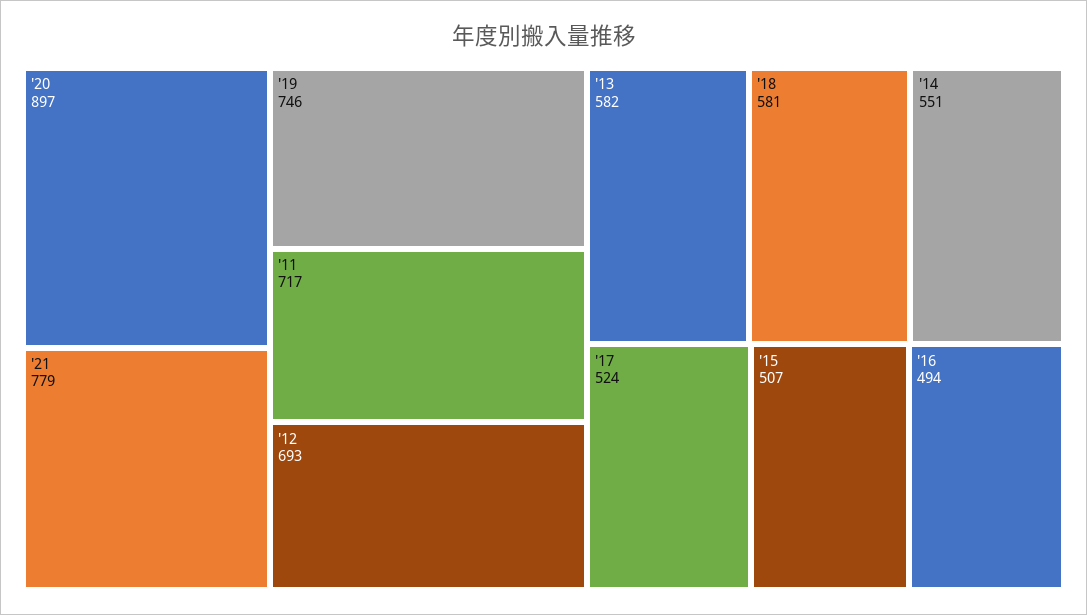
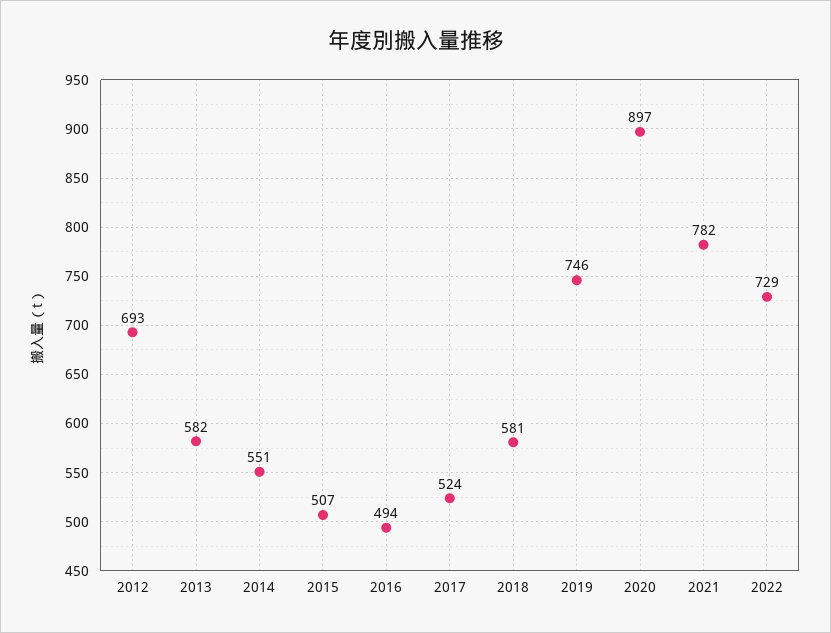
'21: 779 -> 782
'11: 717 -> none
2022: none -> 729

